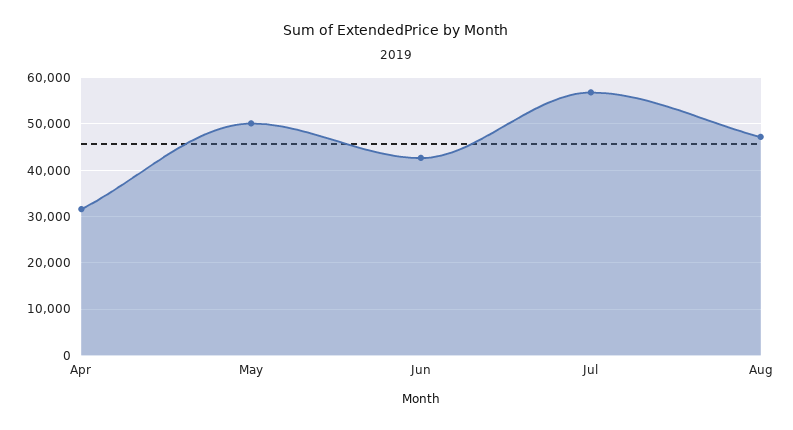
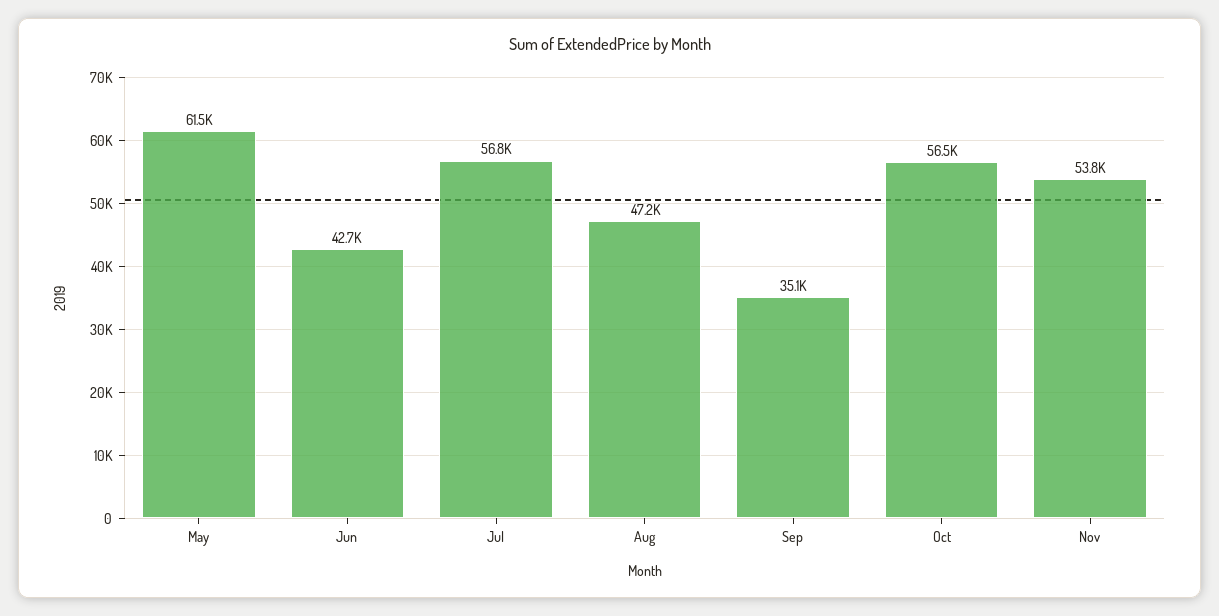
Apr: 32000 -> none
May: 50000 -> 61500
Sep: none -> 35100
Oct: none -> 56500
Nov: none -> 53800

